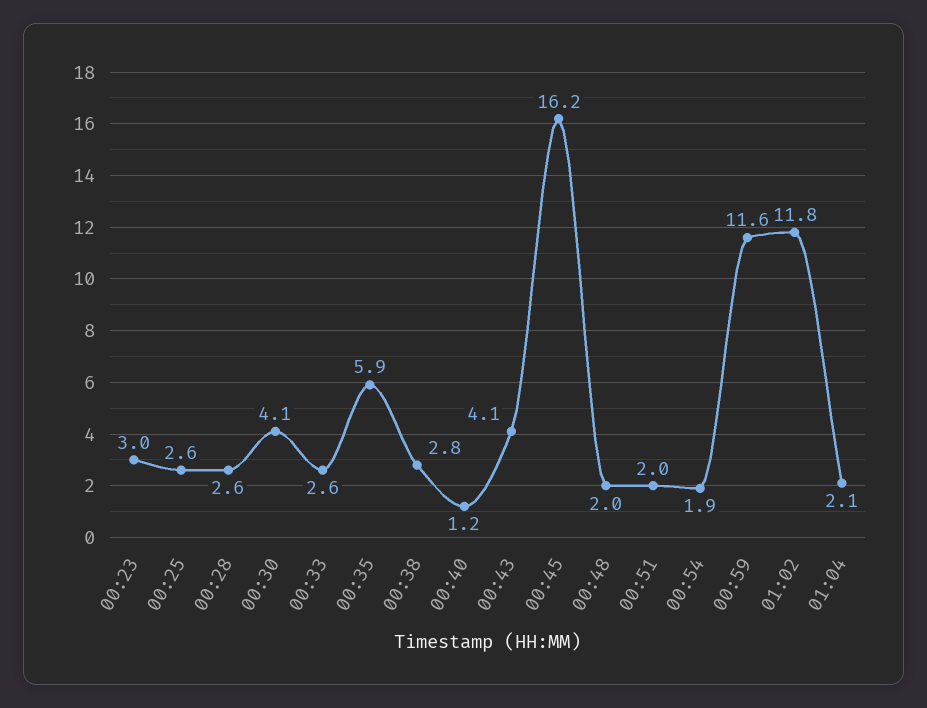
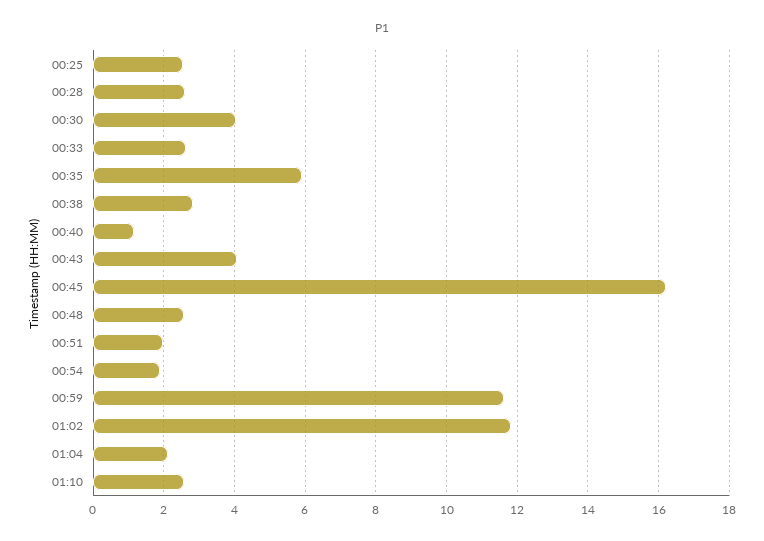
00:23: 3 -> none
00:48: 2 -> 2.6
01:10: none -> 2.6

